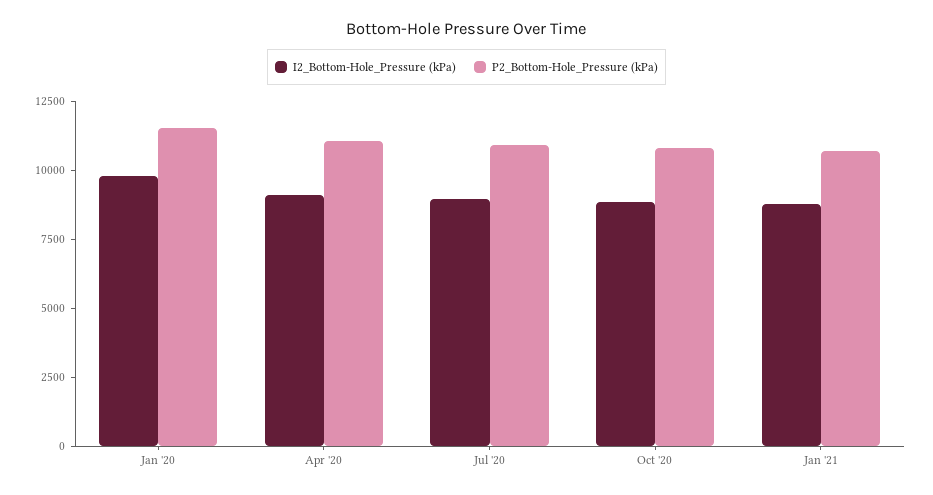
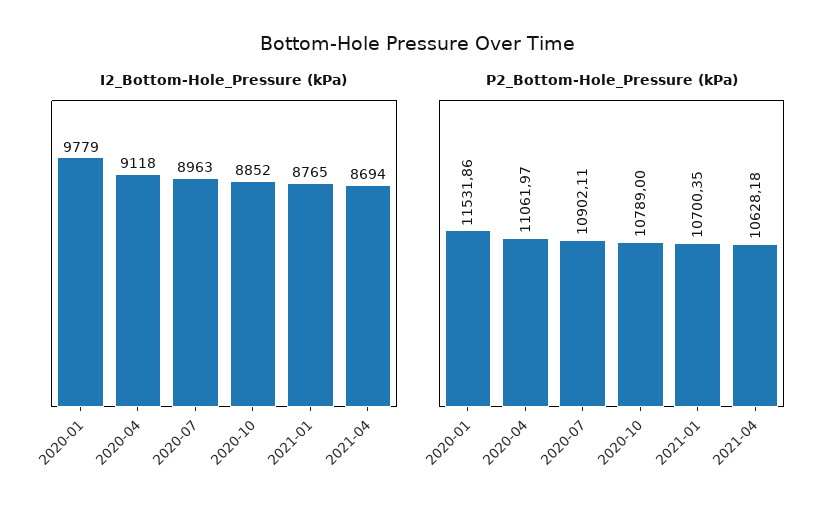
I2_Bottom-Hole_Pressure (kPa), 2021-04: none -> 8694
P2_Bottom-Hole_Pressure (kPa), 2021-04: none -> 10628.18

